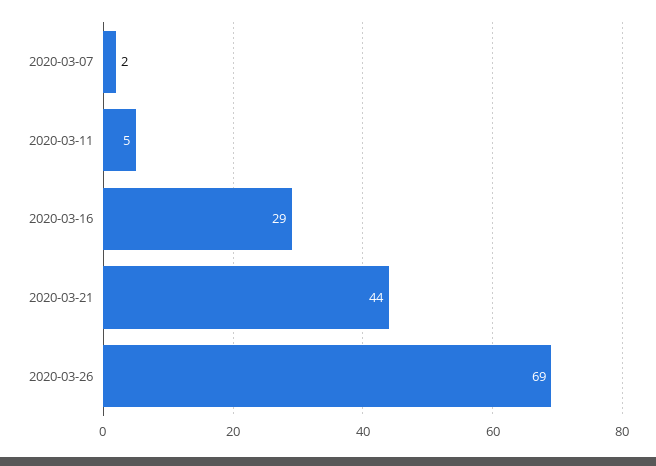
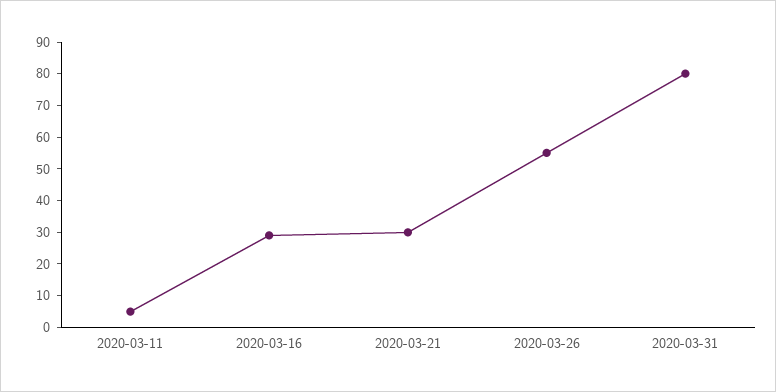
2020-03-07: 2 -> none
2020-03-21: 44 -> 30
2020-03-26: 69 -> 55
2020-03-31: none -> 80

